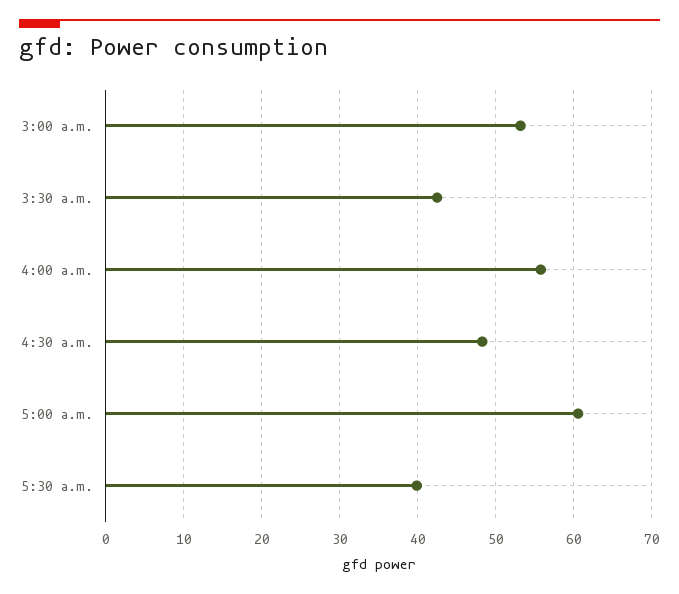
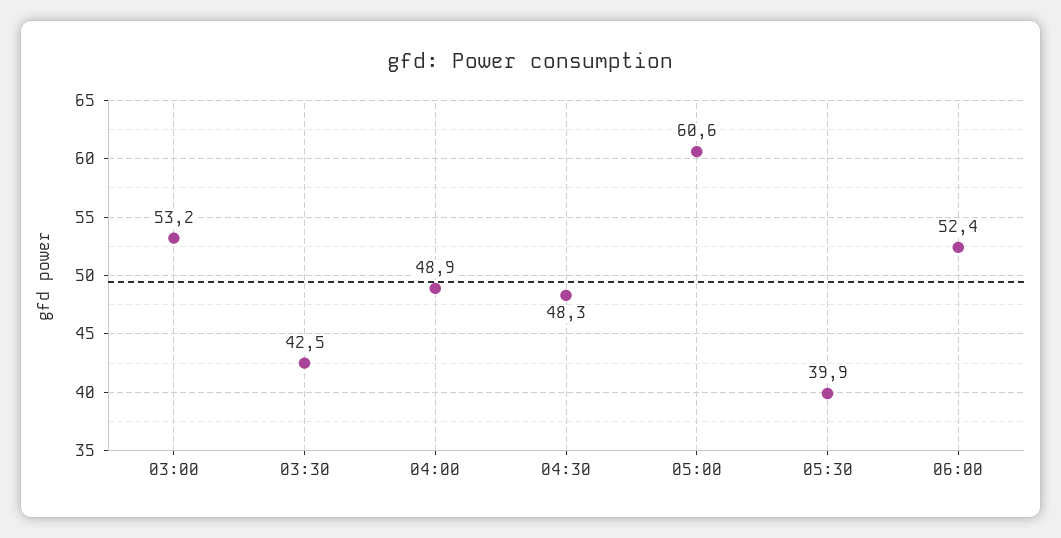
4:00 a.m.: 56 -> 48.9
06:00: none -> 52.4

